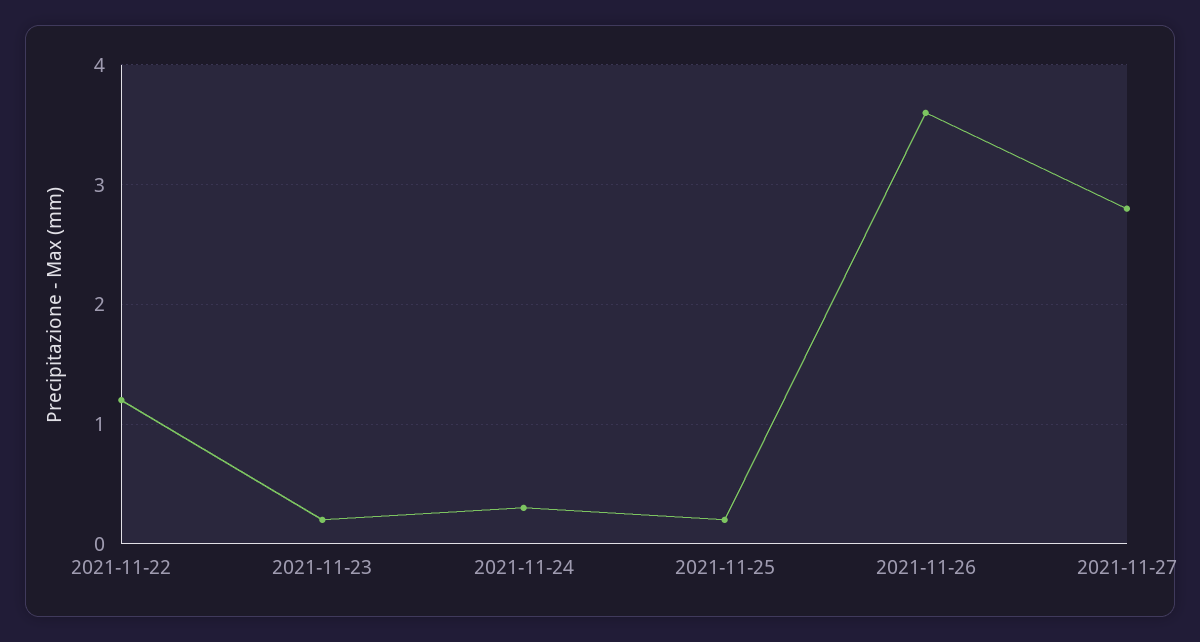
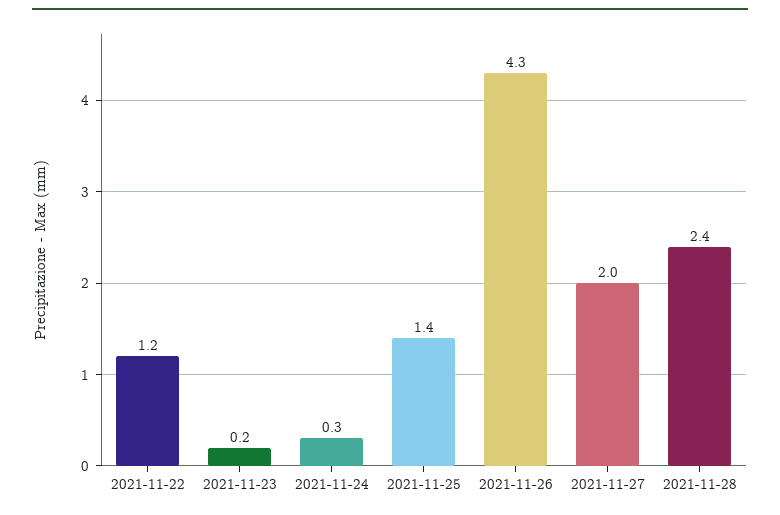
2021-11-25: 0.2 -> 1.4
2021-11-26: 3.6 -> 4.3
2021-11-27: 2.8 -> 2
2021-11-28: none -> 2.4

